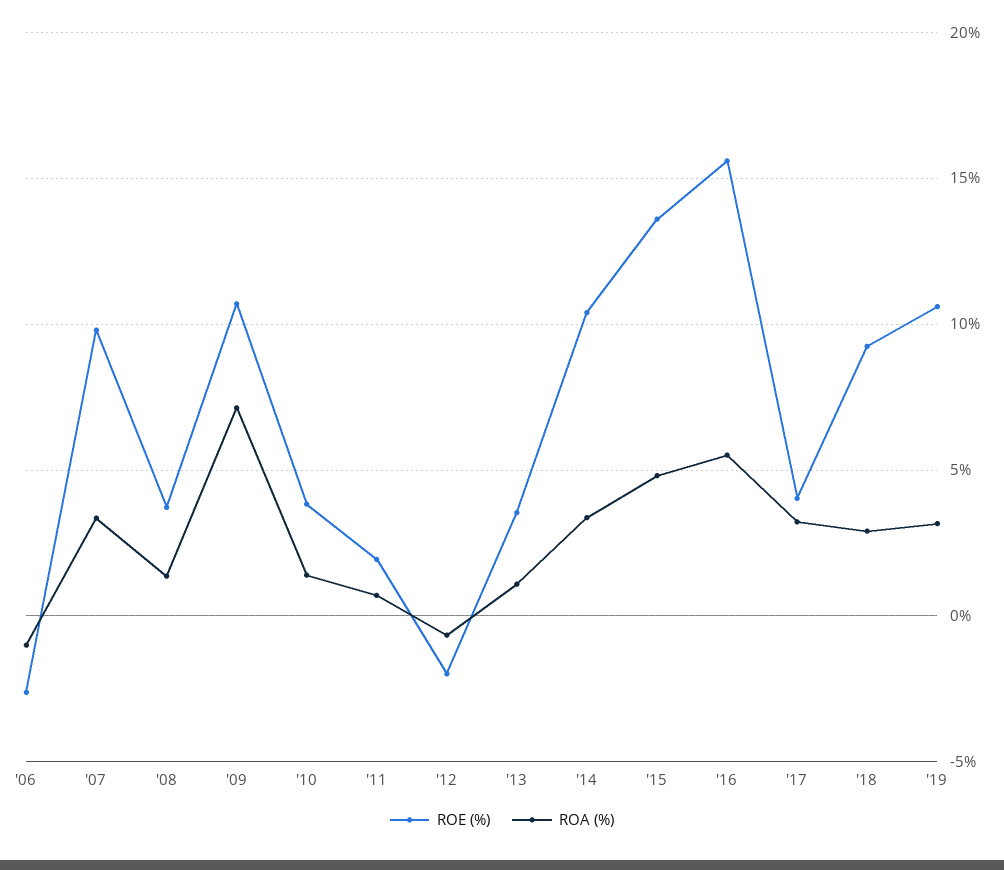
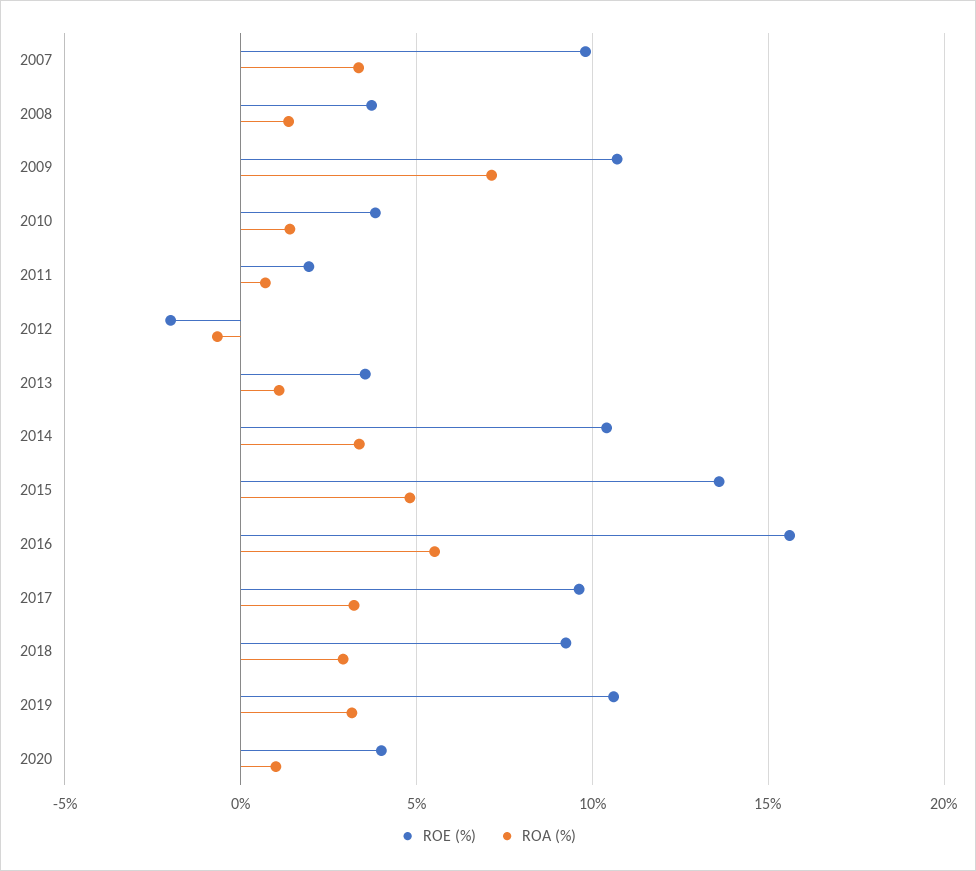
ROE (%), '06: -2.5 -> none
ROA (%), '06: -1 -> none
ROE (%), '17: 4 -> 9.5
ROE (%), 2020: none -> 4
ROA (%), 2020: none -> 1

